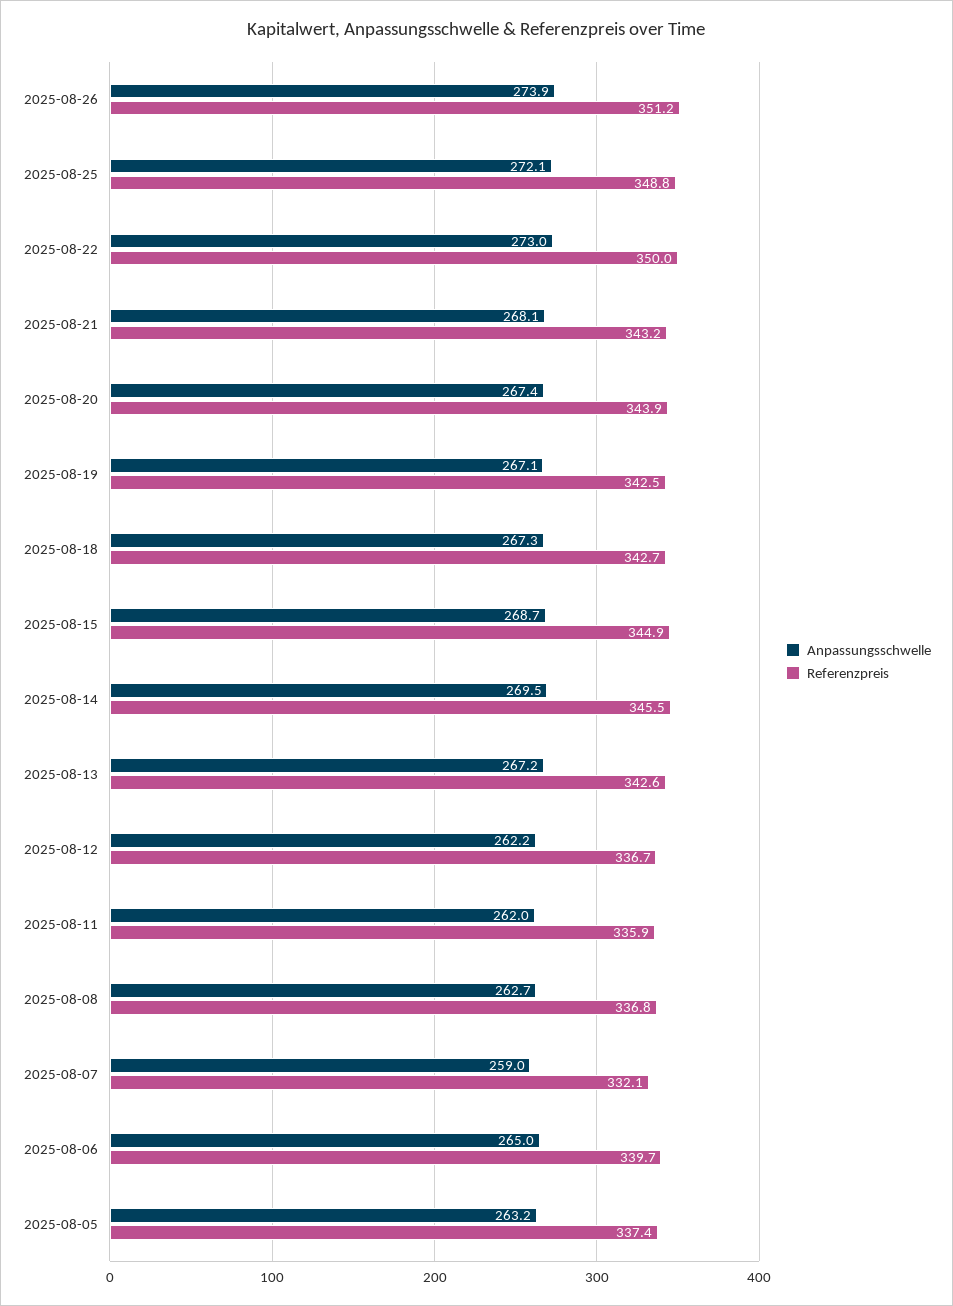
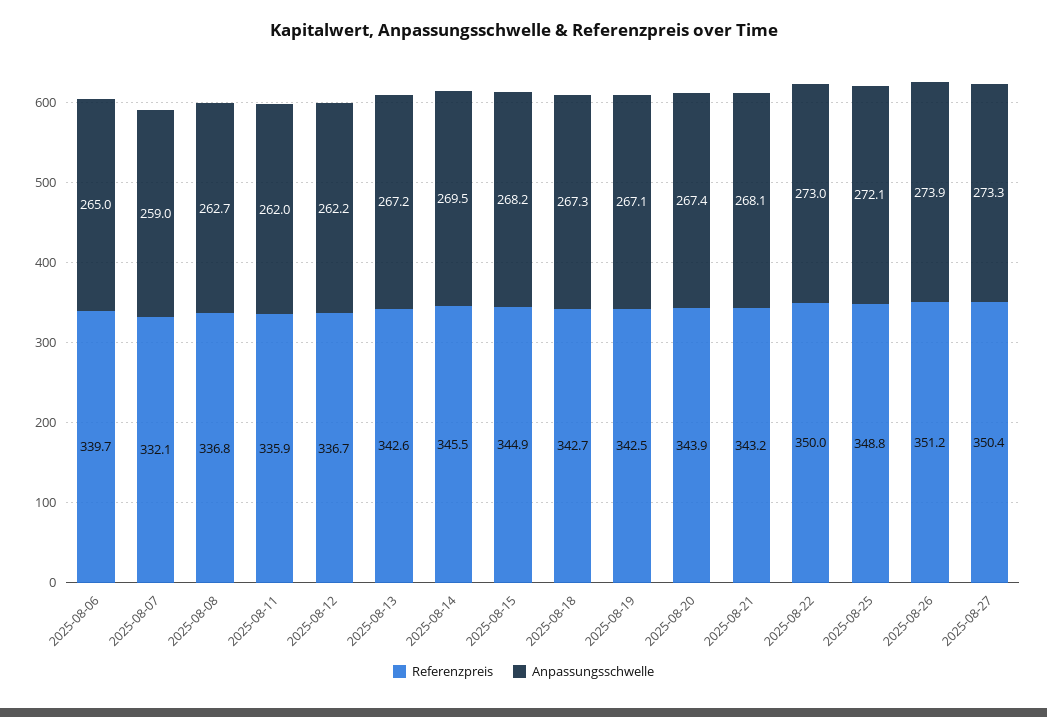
Anpassungsschwelle, 2025-08-15: 268.7 -> 268.2
Anpassungsschwelle, 2025-08-05: 263.2 -> none
Referenzpreis, 2025-08-05: 337.4 -> none
Referenzpreis, 2025-08-27: none -> 350.4
Anpassungsschwelle, 2025-08-27: none -> 273.3

